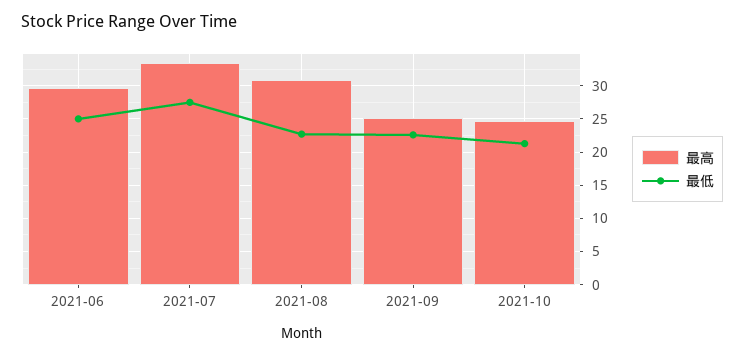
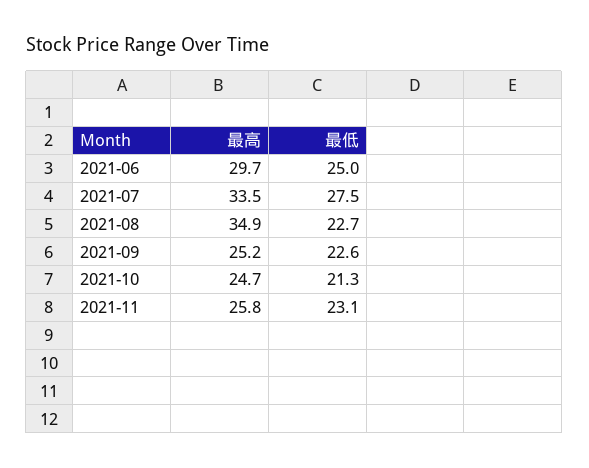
最高, 2021-08: 31 -> 34.9
最高, 2021-11: none -> 25.8
最低, 2021-11: none -> 23.1

